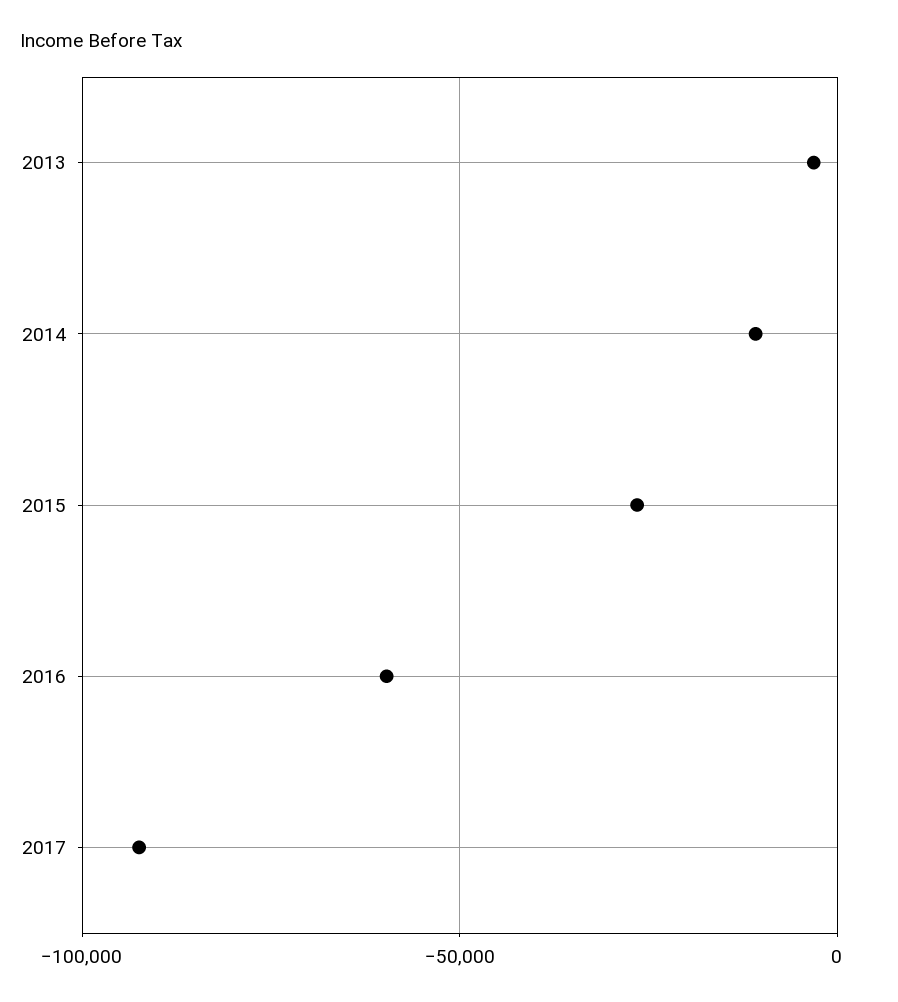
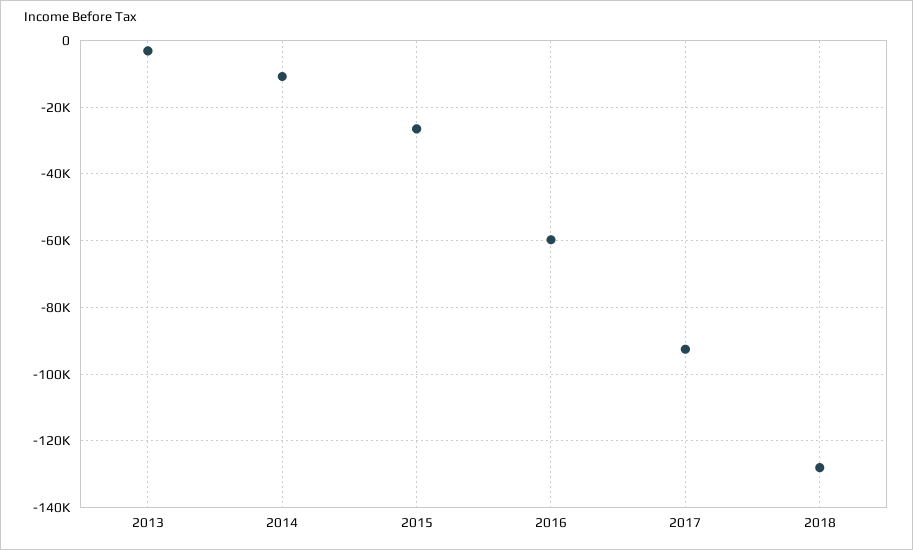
2018: none -> -128000

